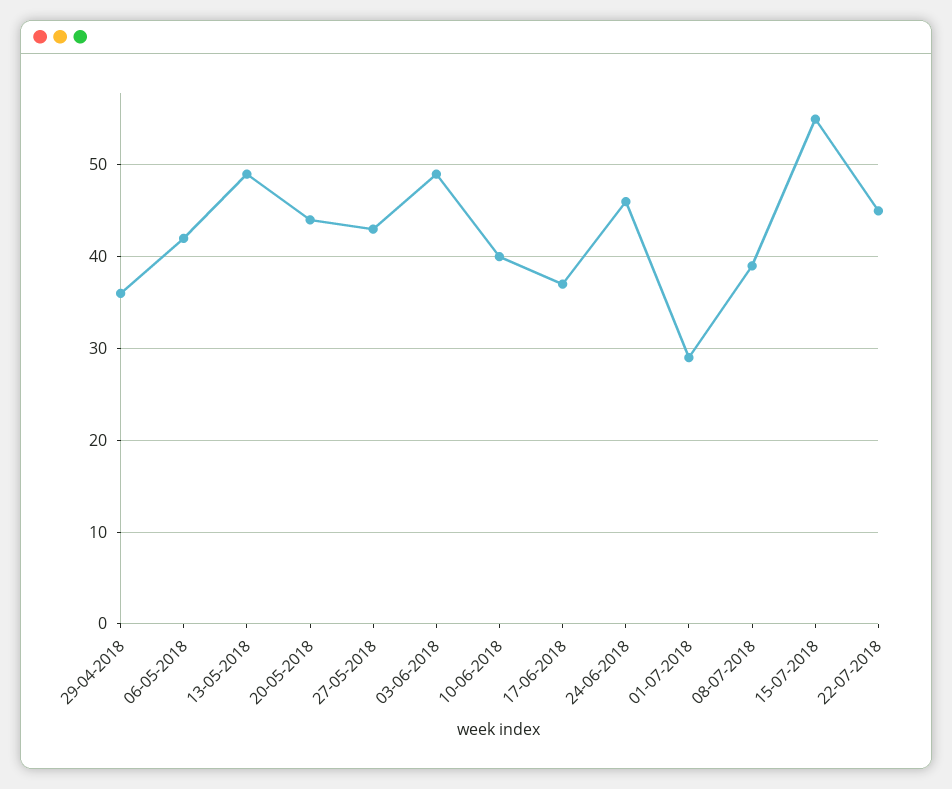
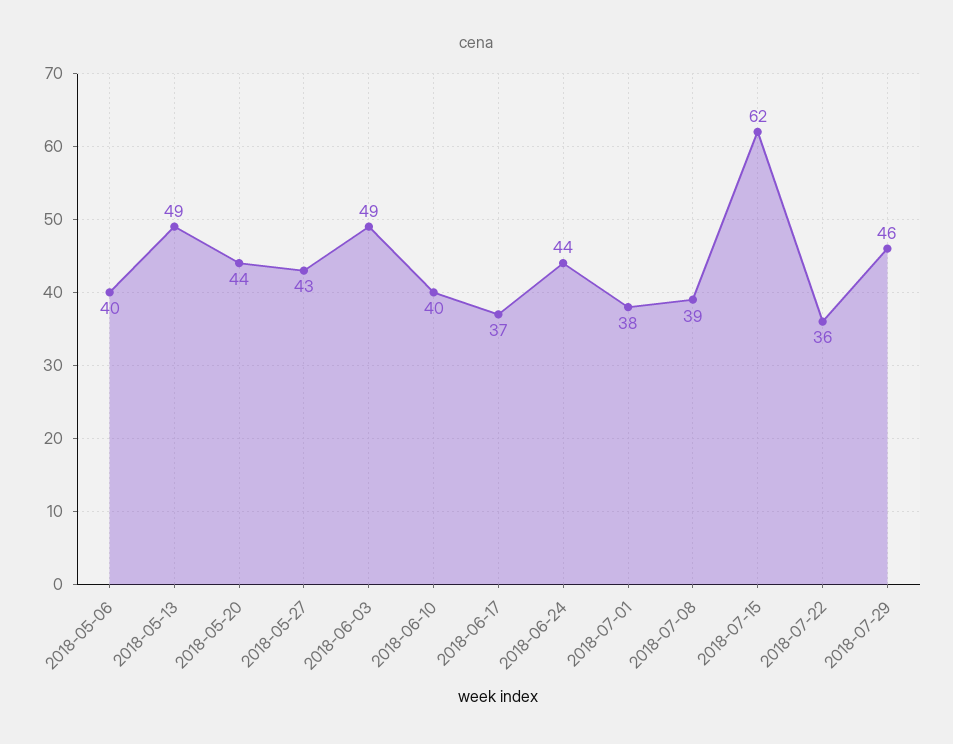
29-04-2018: 36 -> none
06-05-2018: 42 -> 40
24-06-2018: 46 -> 44
01-07-2018: 29 -> 38
15-07-2018: 55 -> 62
22-07-2018: 45 -> 36
2018-07-29: none -> 46

